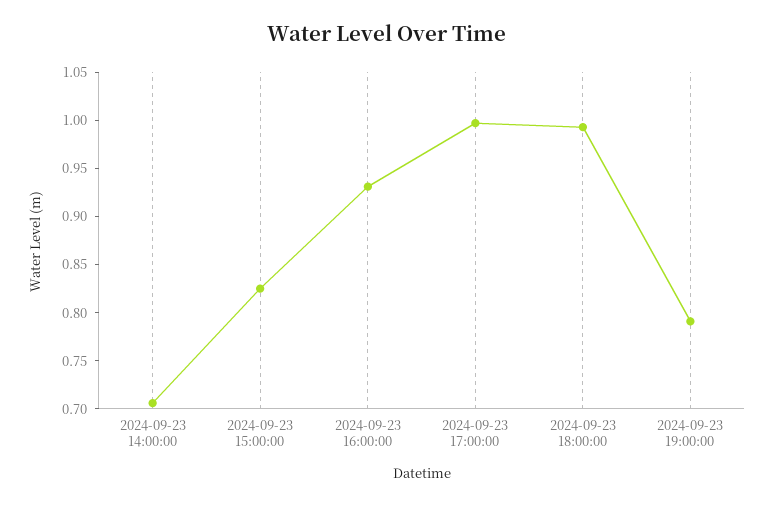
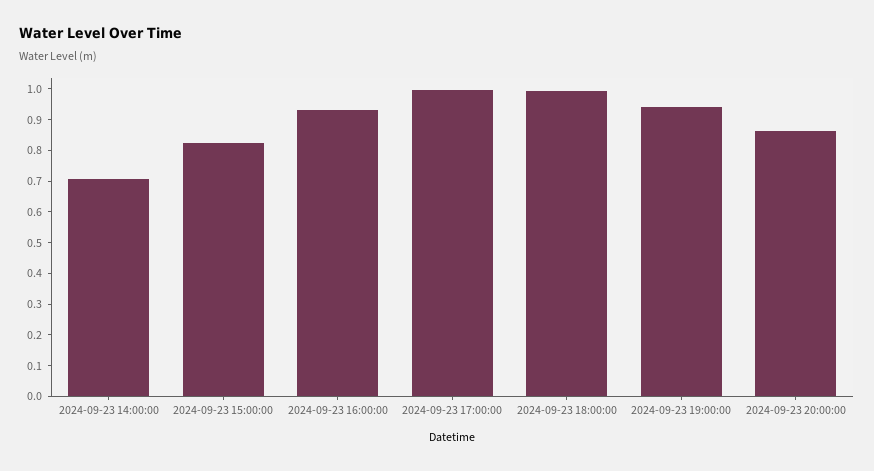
2024-09-23 19:00:00: 0.79 -> 0.95
2024-09-23 20:00:00: none -> 0.85

